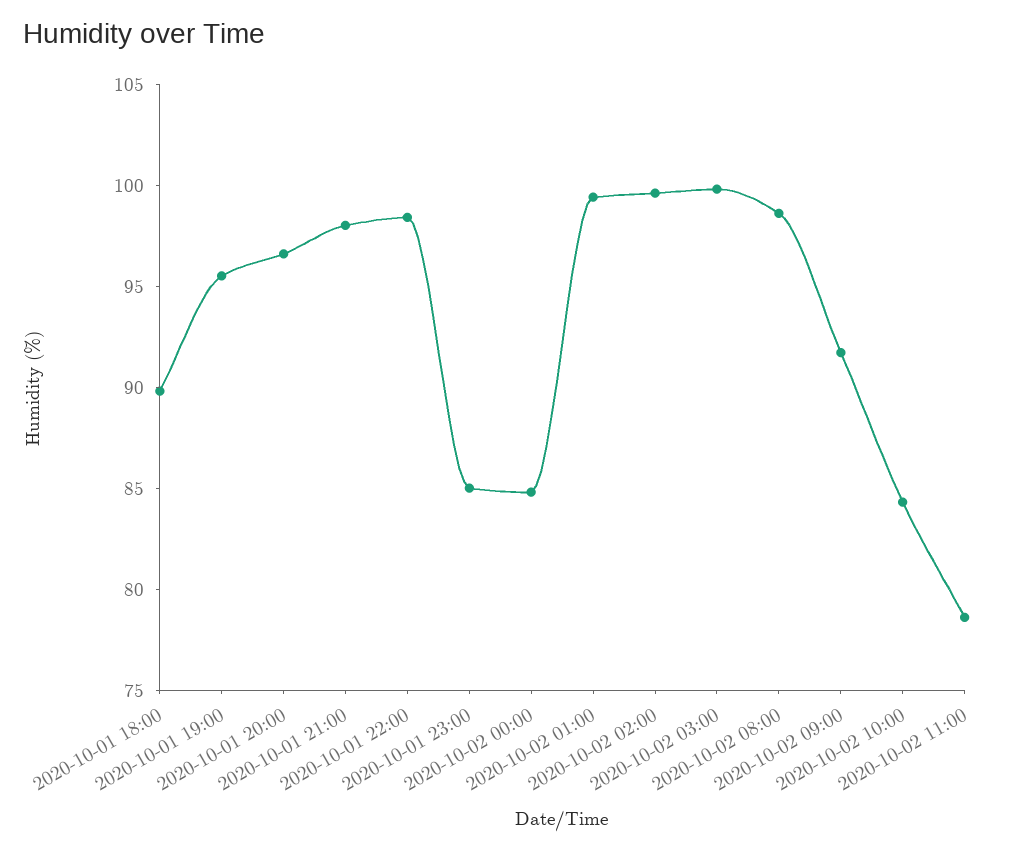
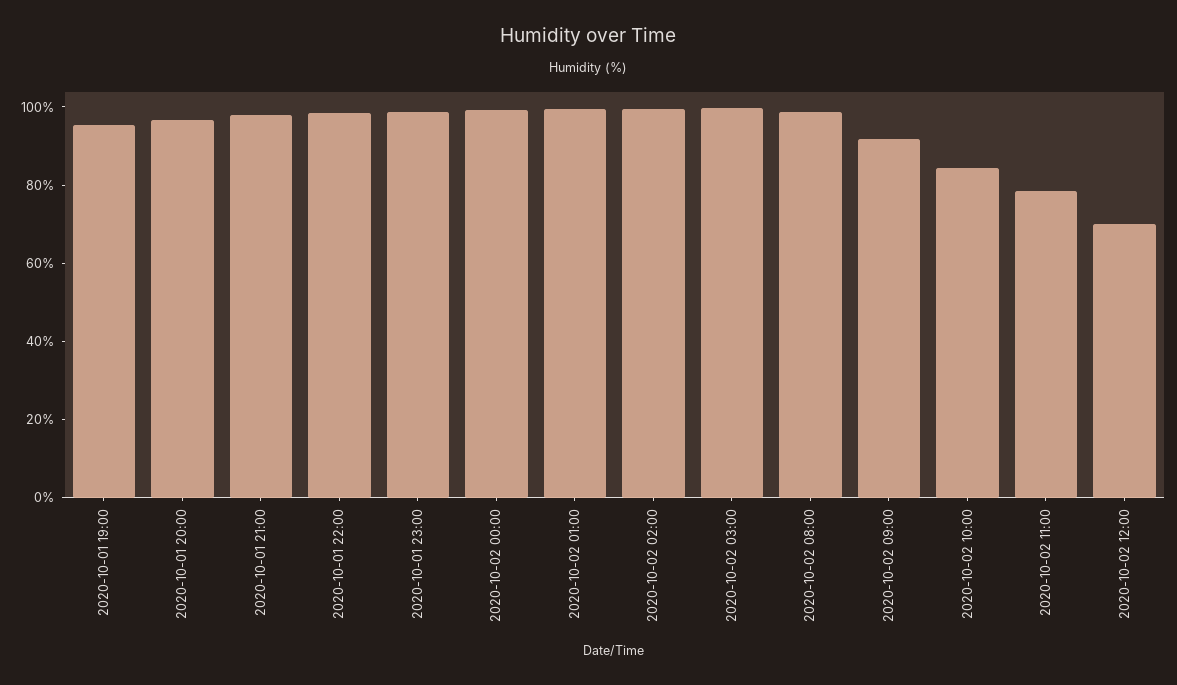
2020-10-01 18:00: 90 -> none
2020-10-01 23:00: 85 -> 100
2020-10-02 00:00: 85 -> 100
2020-10-02 12:00: none -> 70

